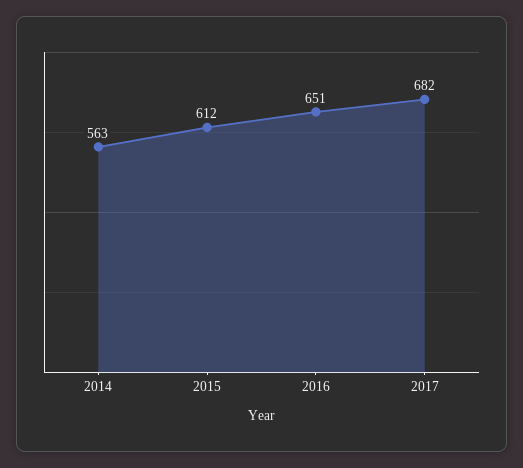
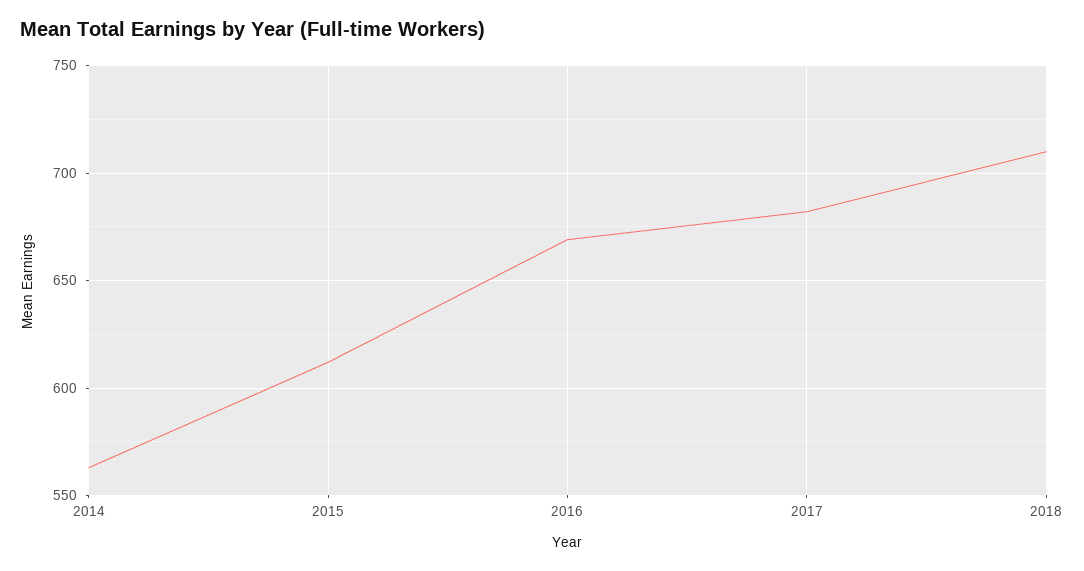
2016: 651 -> 670
2018: none -> 710

